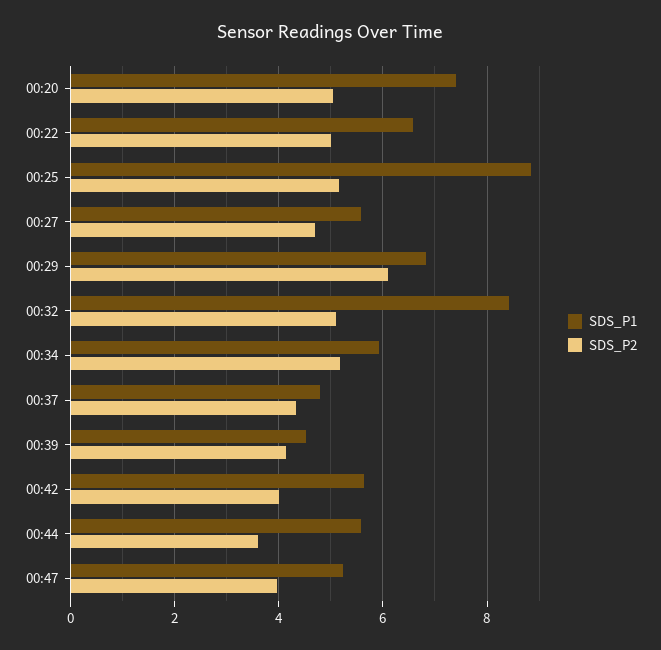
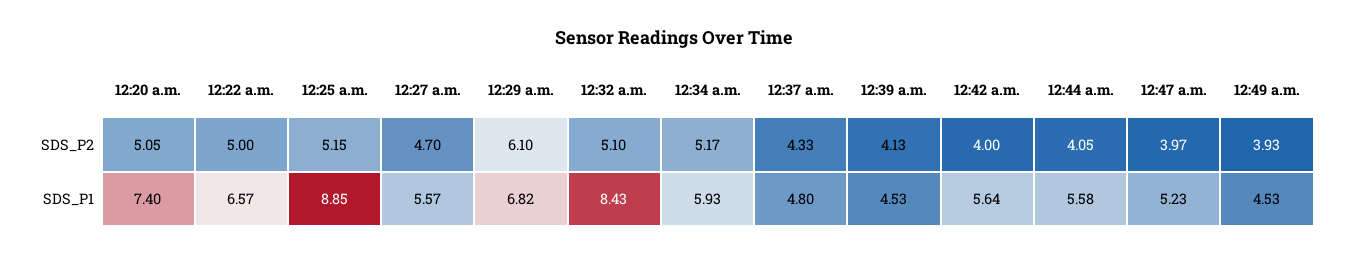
SDS_P2, 00:44: 3.6 -> 4.05
SDS_P2, 12:49 a.m.: none -> 3.93
SDS_P1, 12:49 a.m.: none -> 4.53

